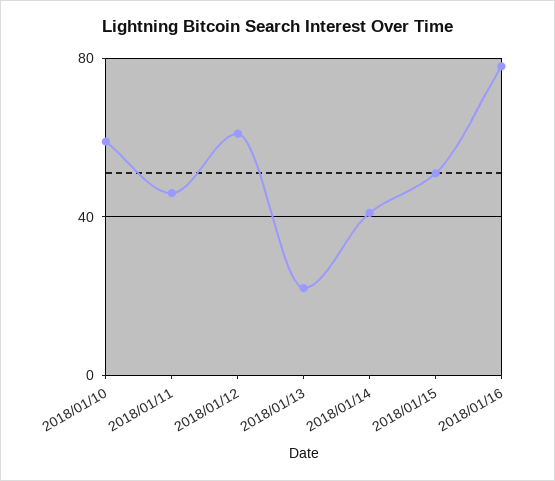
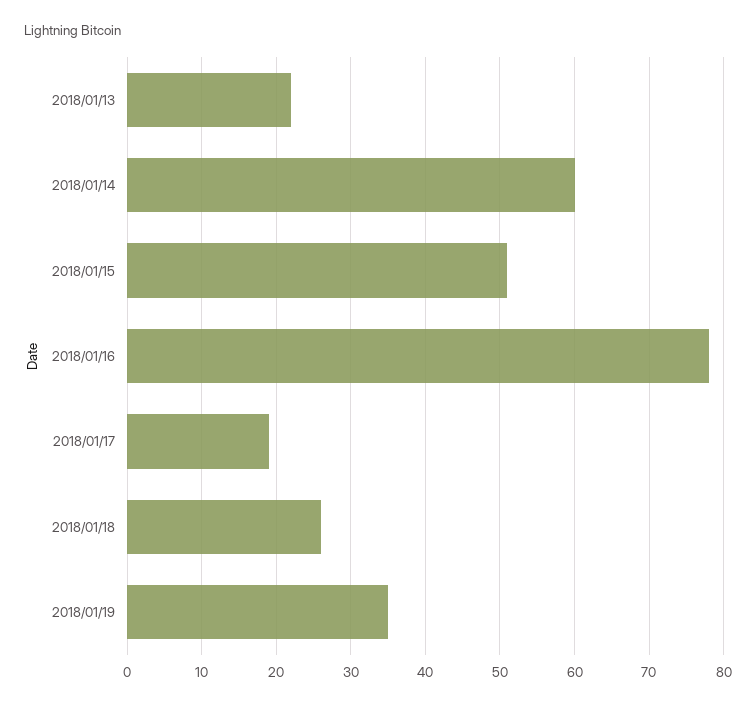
2018/01/10: 60 -> none
2018/01/11: 45 -> none
2018/01/12: 60 -> none
2018/01/14: 40 -> 60
2018/01/17: none -> 19
2018/01/18: none -> 26
2018/01/19: none -> 35

